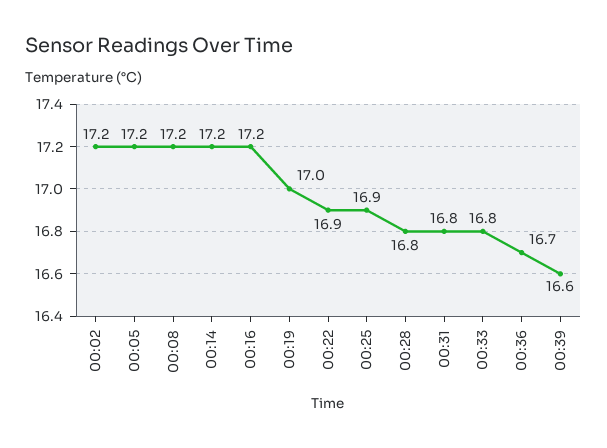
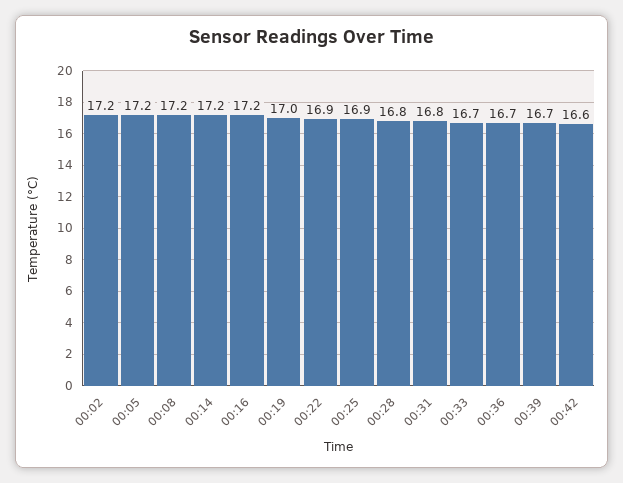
00:33: 16.8 -> 16.7
00:39: 16.6 -> 16.7
00:42: none -> 16.6

